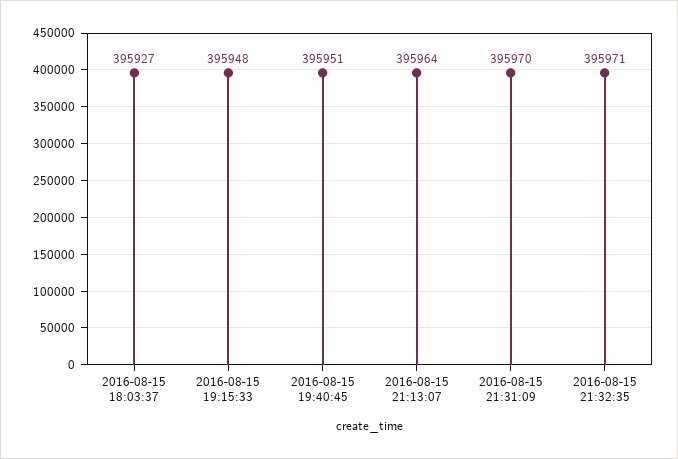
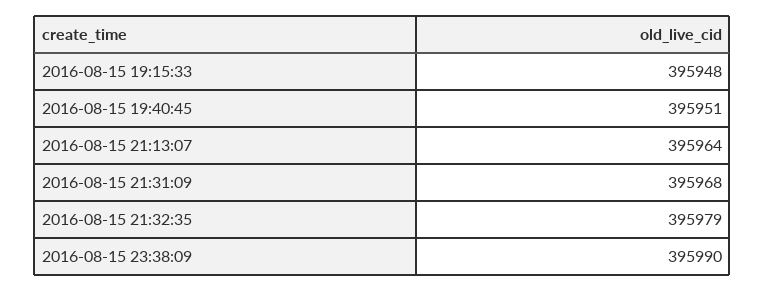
2016-08-15 18:03:37: 395927 -> none
2016-08-15 21:31:09: 395970 -> 395968
2016-08-15 21:32:35: 395971 -> 395979
2016-08-15 23:38:09: none -> 395990

